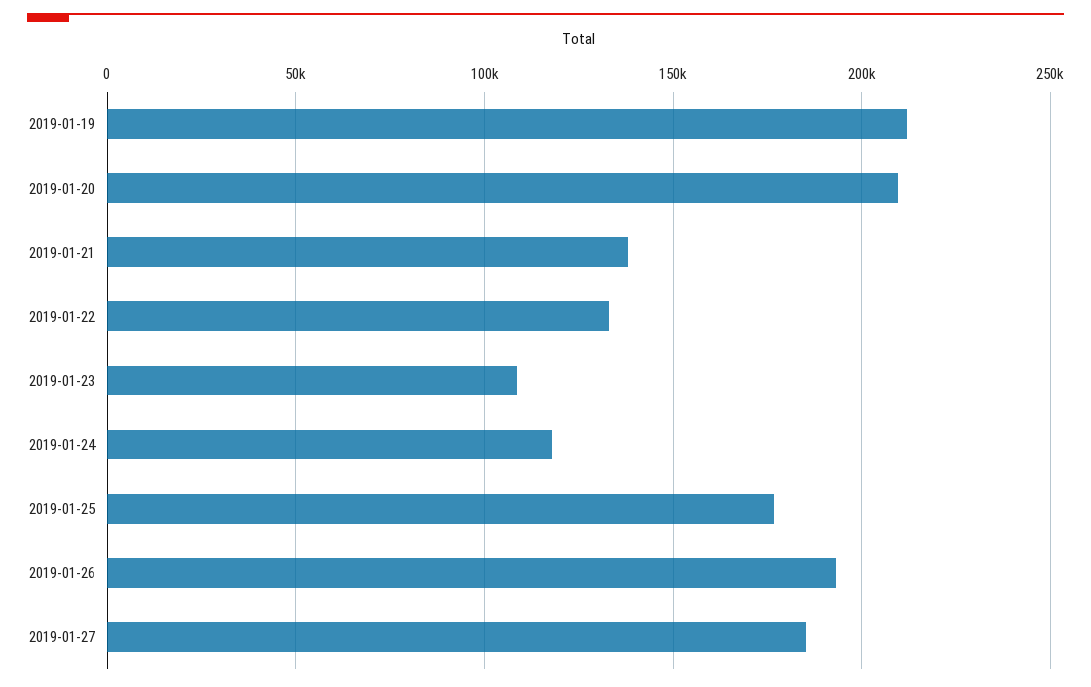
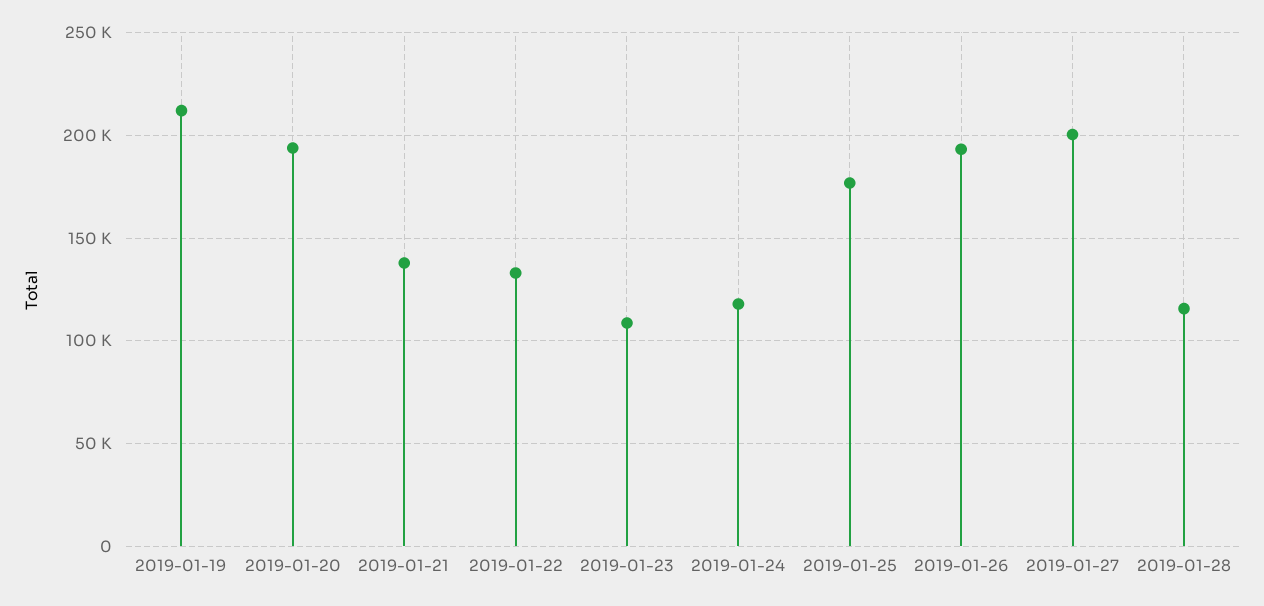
2019-01-20: 210000 -> 195000
2019-01-27: 185000 -> 200000
2019-01-28: none -> 115000

